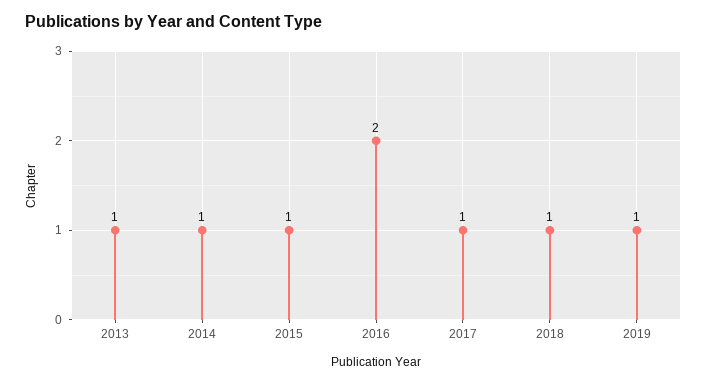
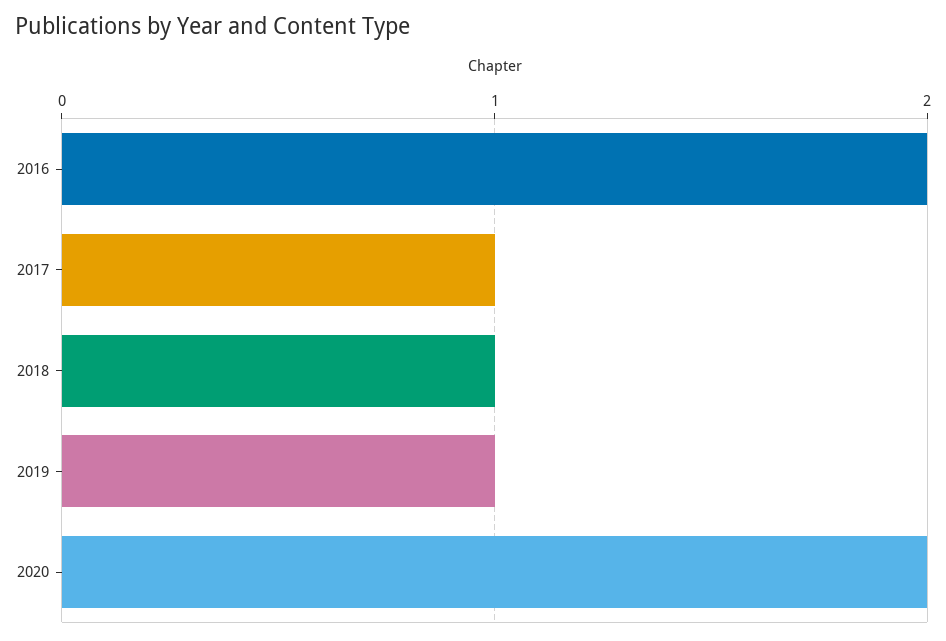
2013: 1 -> none
2014: 1 -> none
2015: 1 -> none
2020: none -> 2

